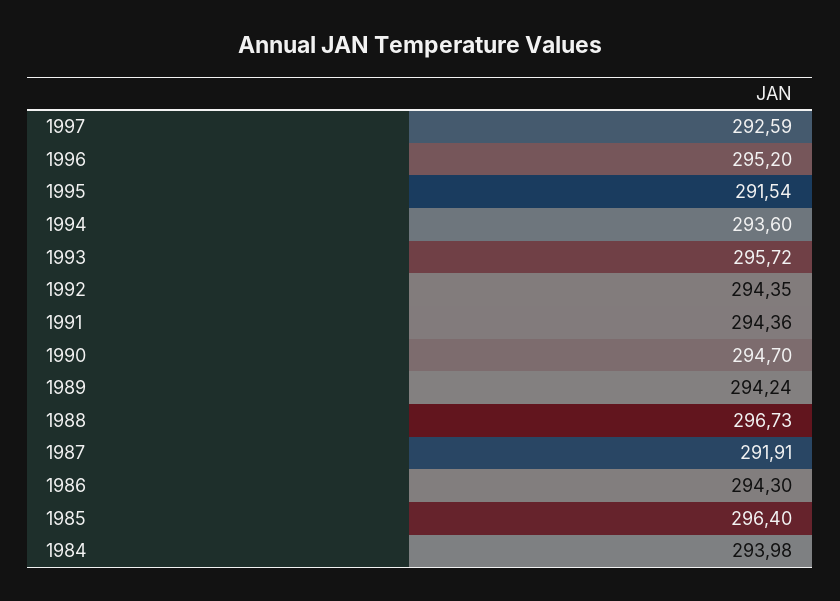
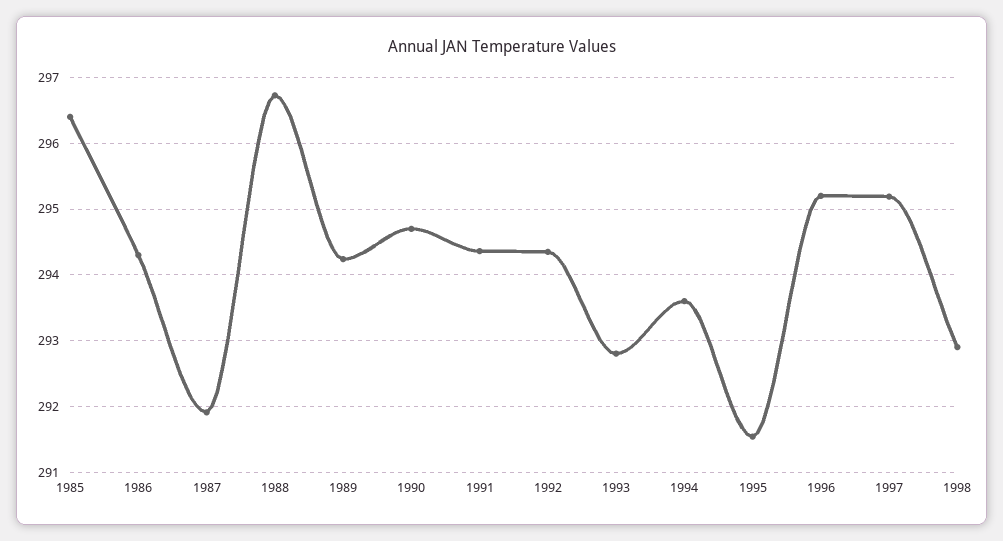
1997: 292.59 -> 295.2
1993: 295.72 -> 292.8
1984: 293.98 -> none
1998: none -> 292.9

